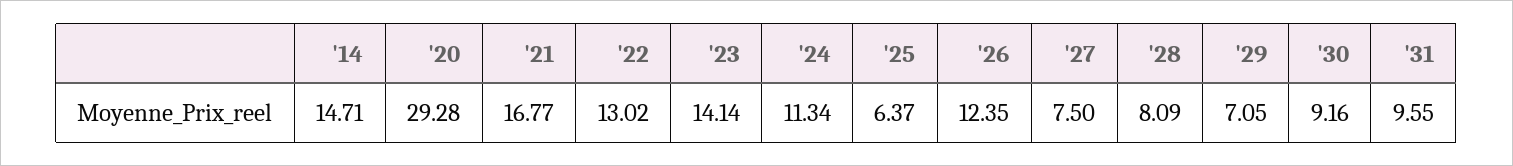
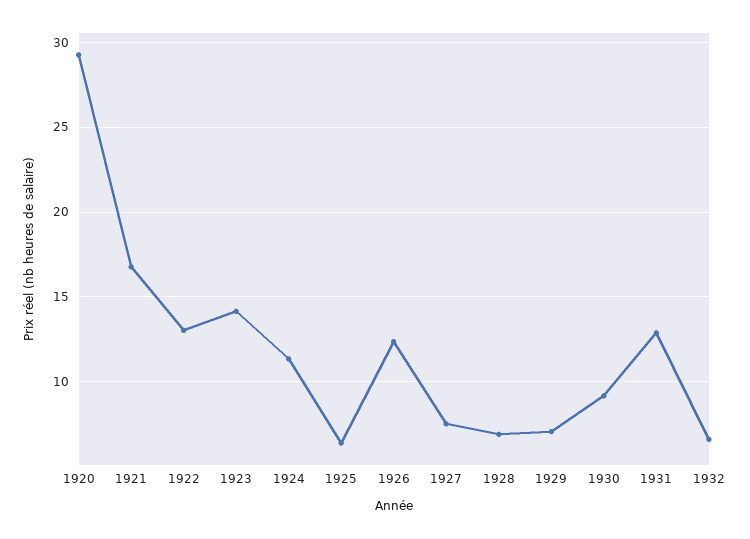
'14: 14.71 -> none
'28: 8.09 -> 7
'31: 9.55 -> 13
1932: none -> 6.5

